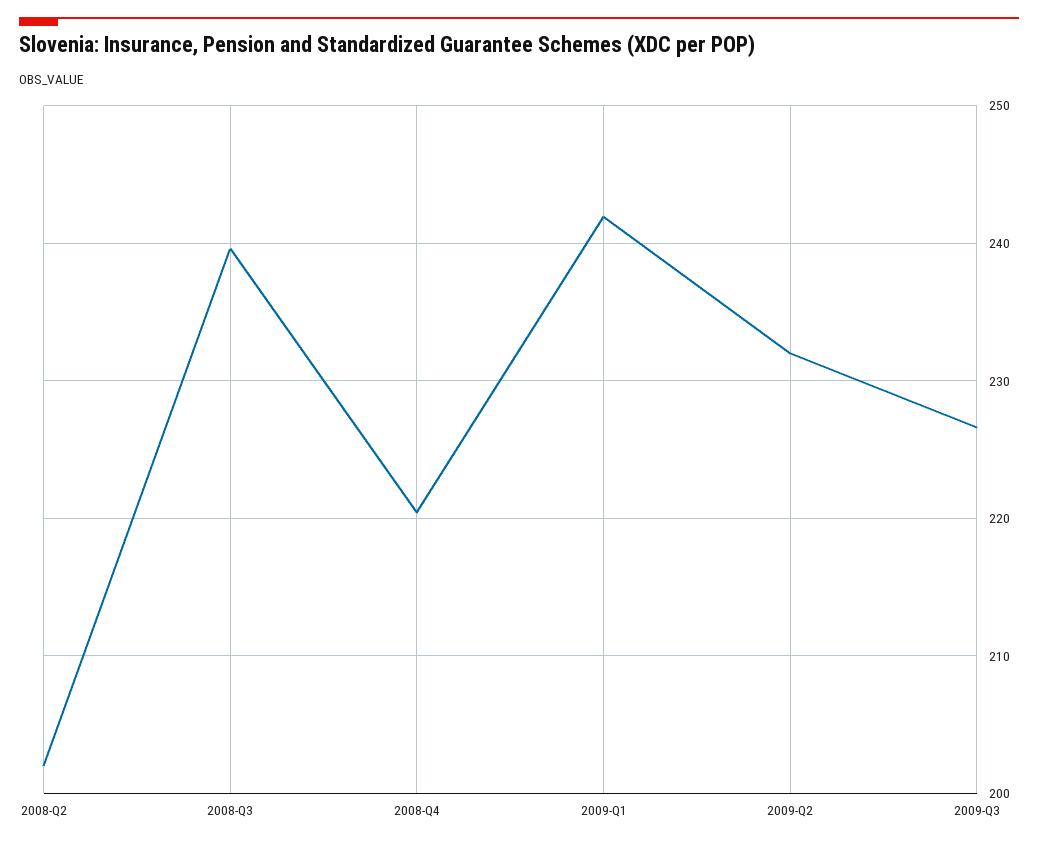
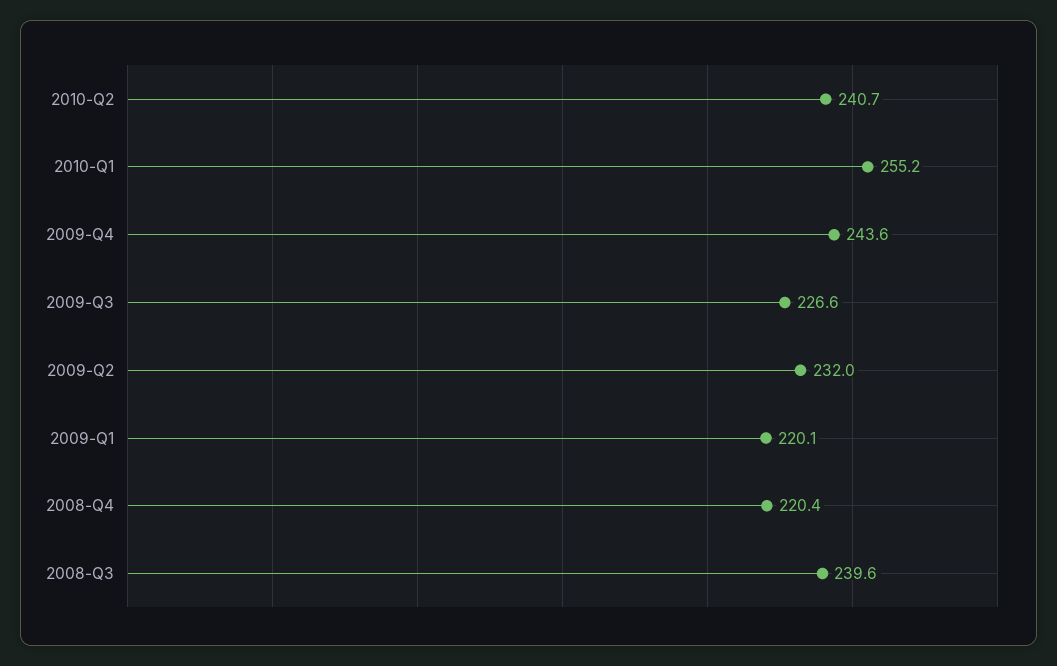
2008-Q2: 202 -> none
2009-Q1: 242 -> 220.1
2010-Q2: none -> 240.7
2010-Q1: none -> 255.2
2009-Q4: none -> 243.6

